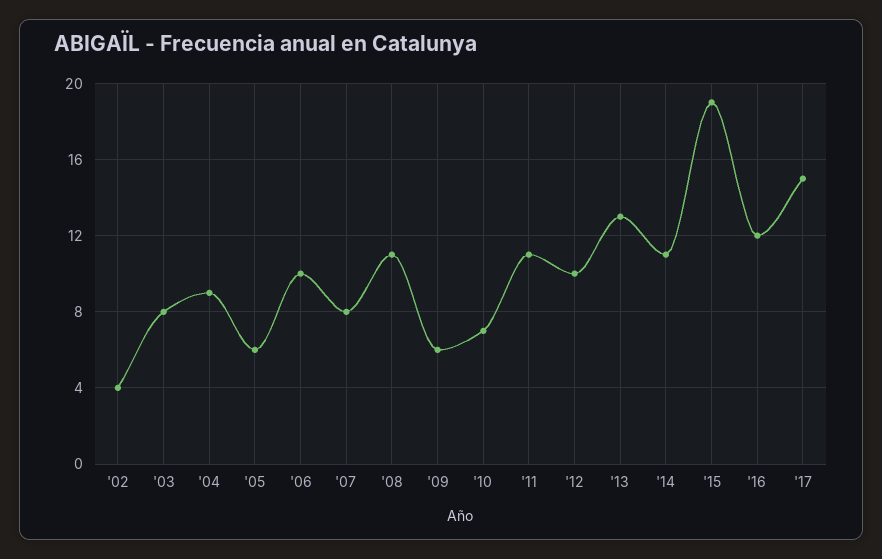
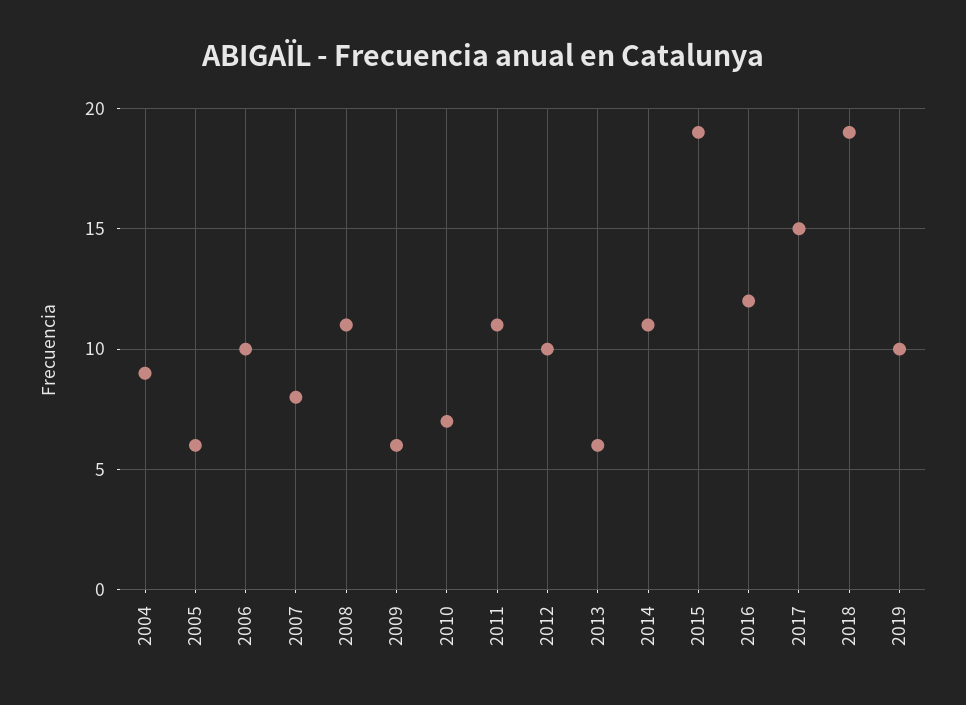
'02: 4 -> none
'03: 8 -> none
'13: 13 -> 6
2018: none -> 19
2019: none -> 10

